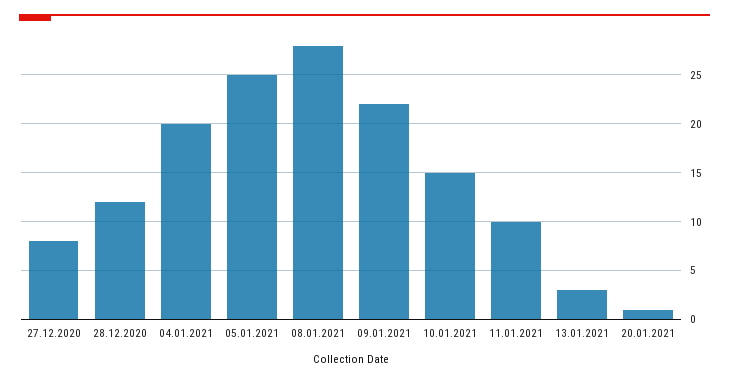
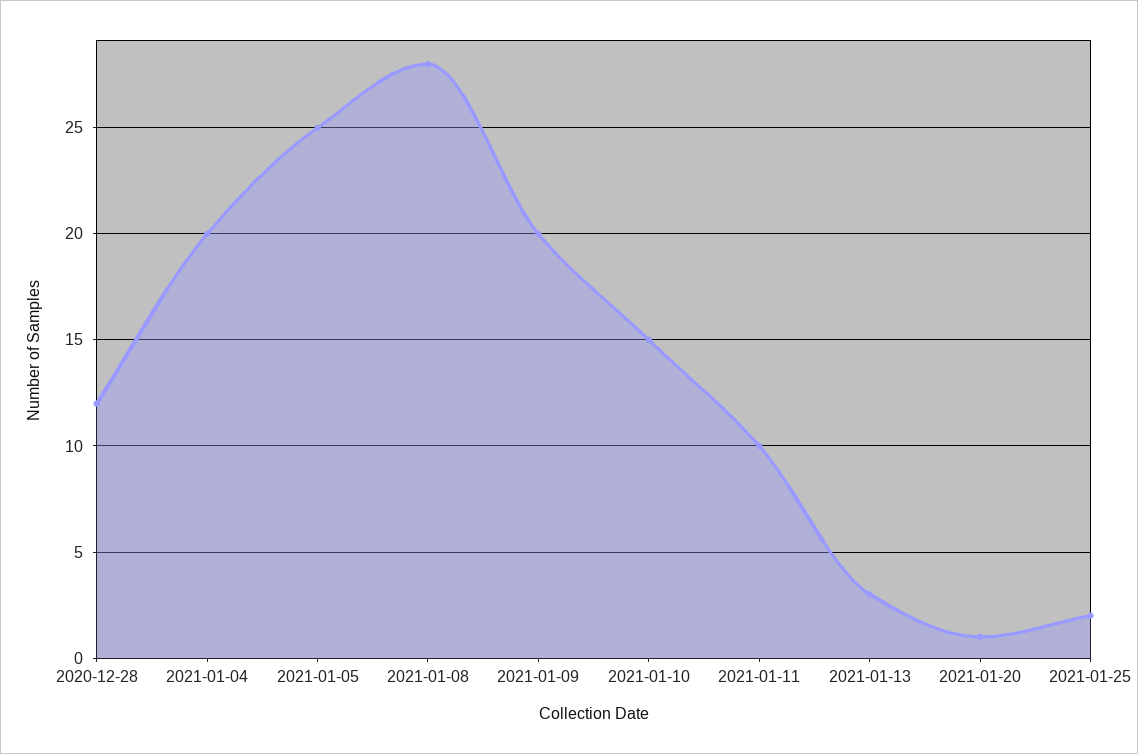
27.12.2020: 8 -> none
09.01.2021: 22 -> 20
2021-01-25: none -> 2

